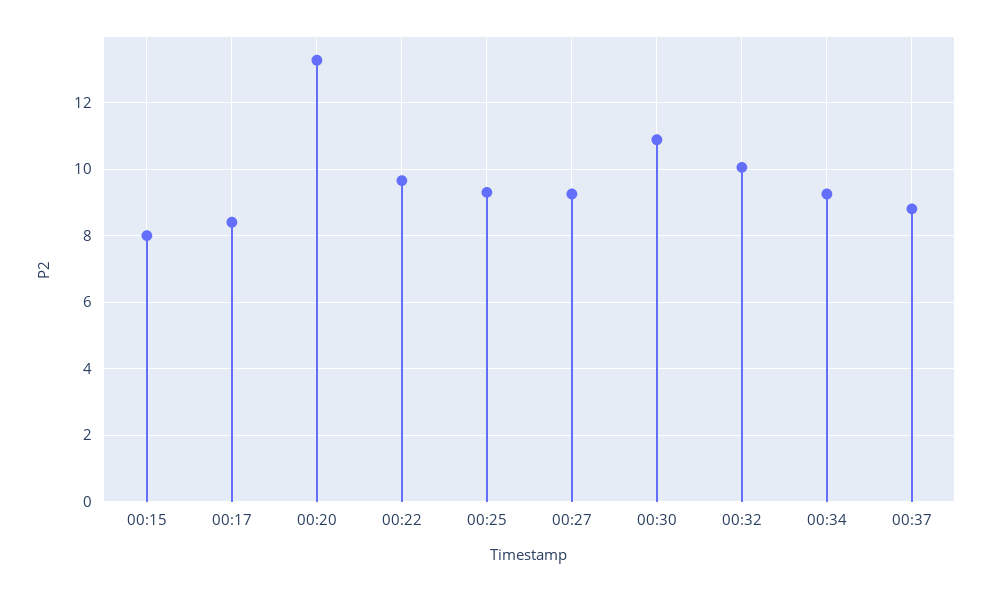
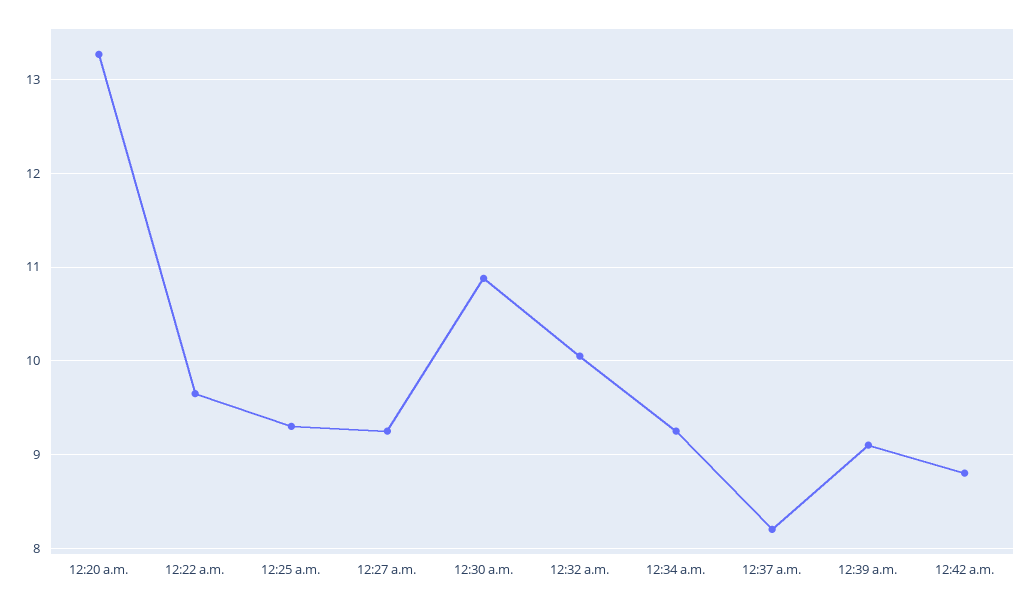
00:15: 8 -> none
00:17: 8.4 -> none
00:37: 8.8 -> 8.2
12:39 a.m.: none -> 9.1
12:42 a.m.: none -> 8.8

